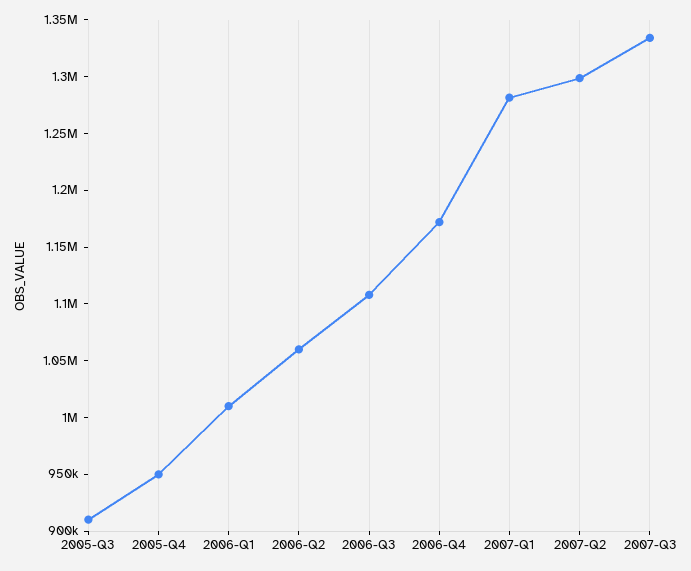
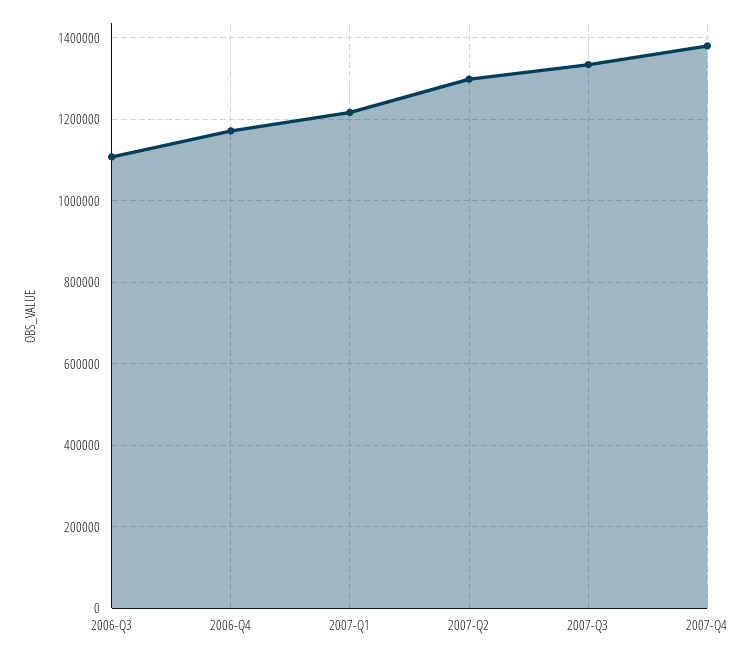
2005-Q3: 910000 -> none
2005-Q4: 950000 -> none
2006-Q1: 1010000 -> none
2006-Q2: 1060000 -> none
2007-Q1: 1280000 -> 1220000
2007-Q4: none -> 1380000

